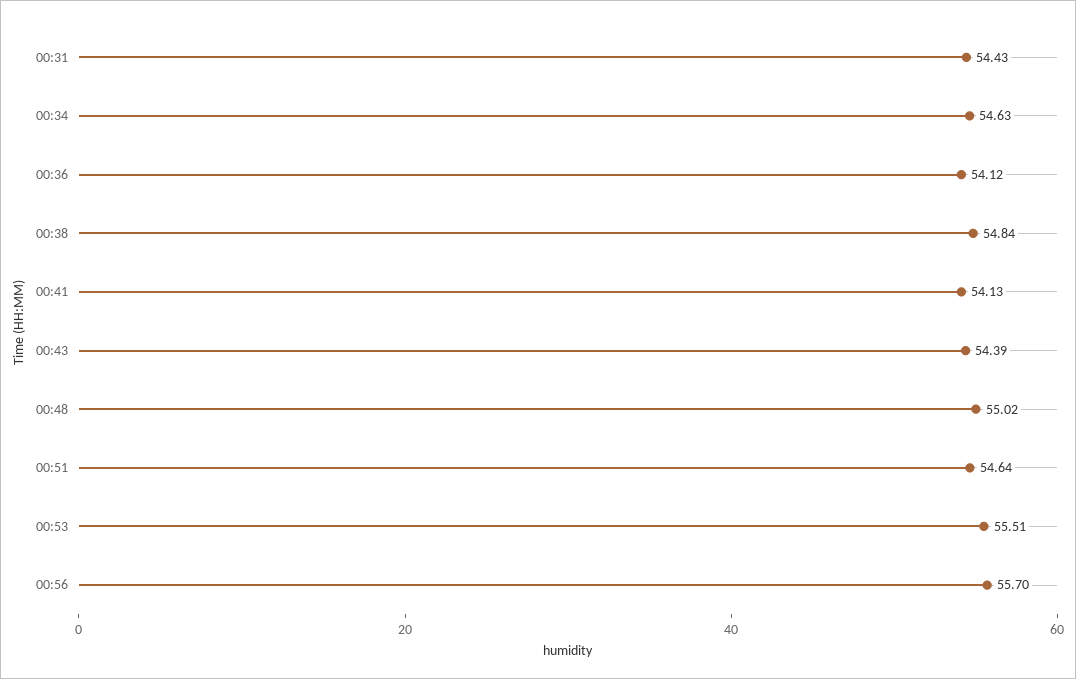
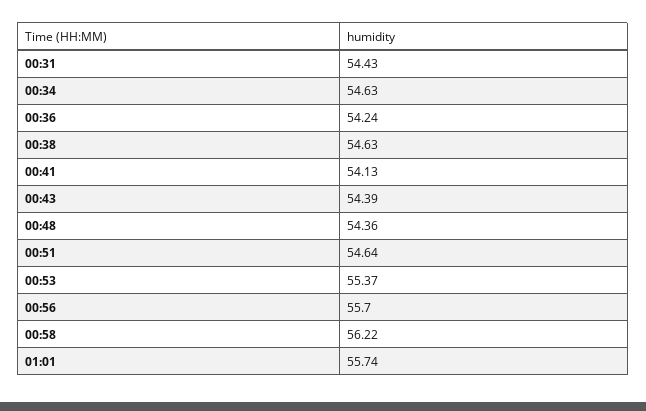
00:36: 54.12 -> 54.24
00:38: 54.84 -> 54.63
00:48: 55.02 -> 54.36
00:53: 55.51 -> 55.37
00:58: none -> 56.22
01:01: none -> 55.74

